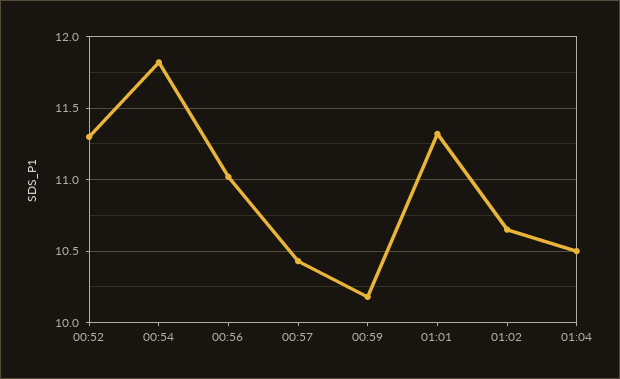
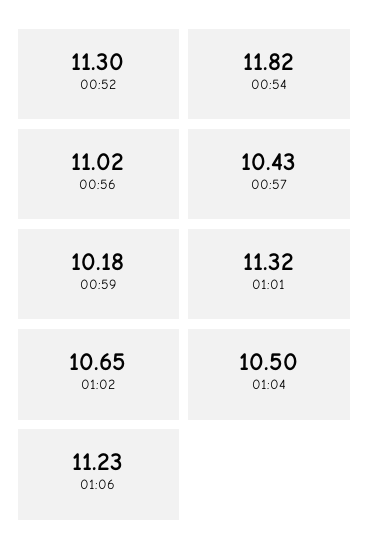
01:06: none -> 11.23

